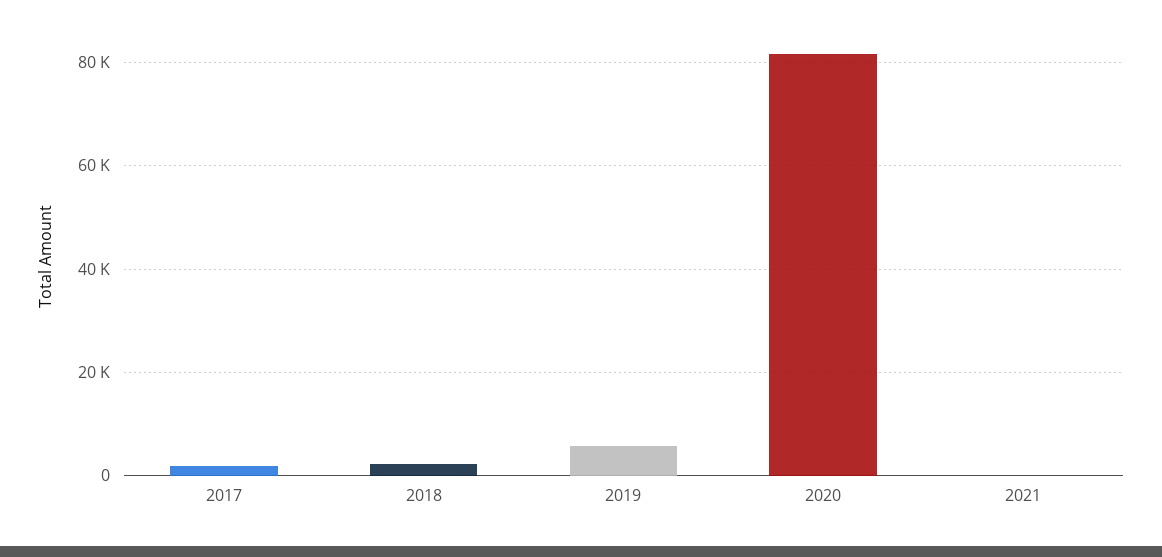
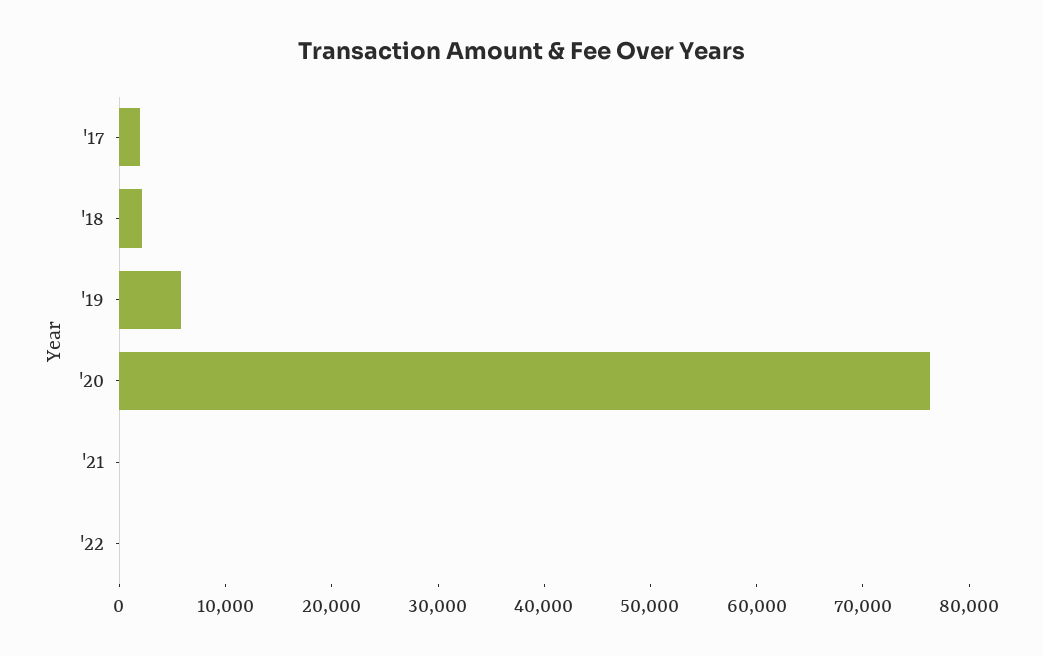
2020: 82000 -> 76000
'22: none -> 0

